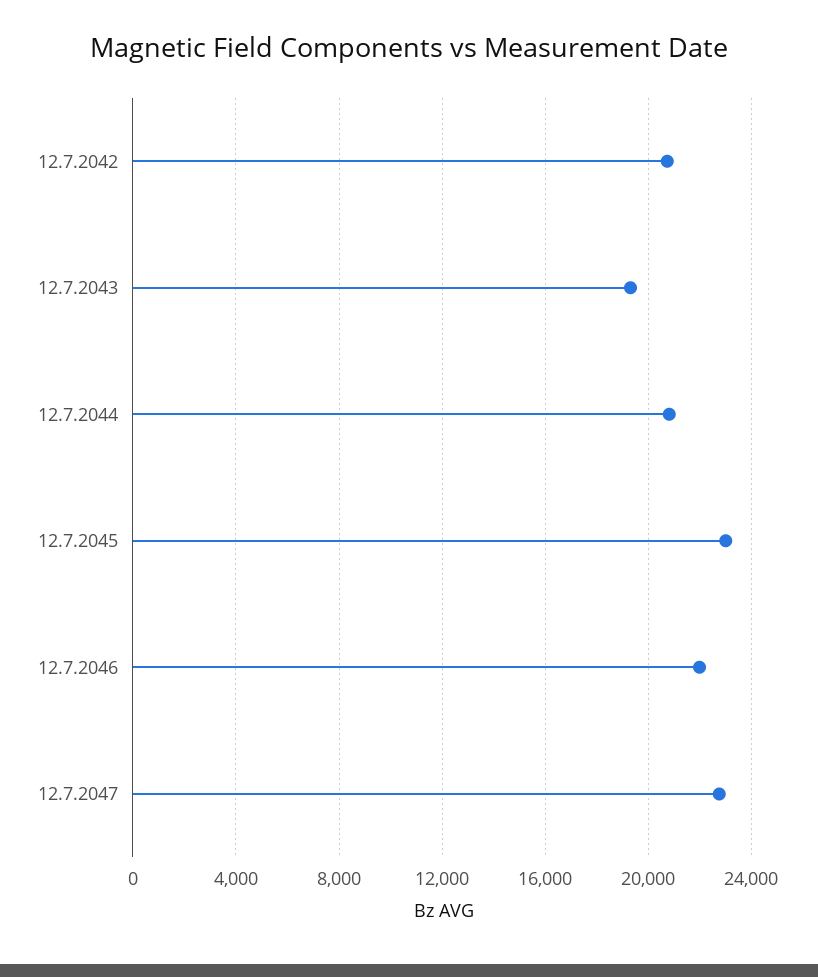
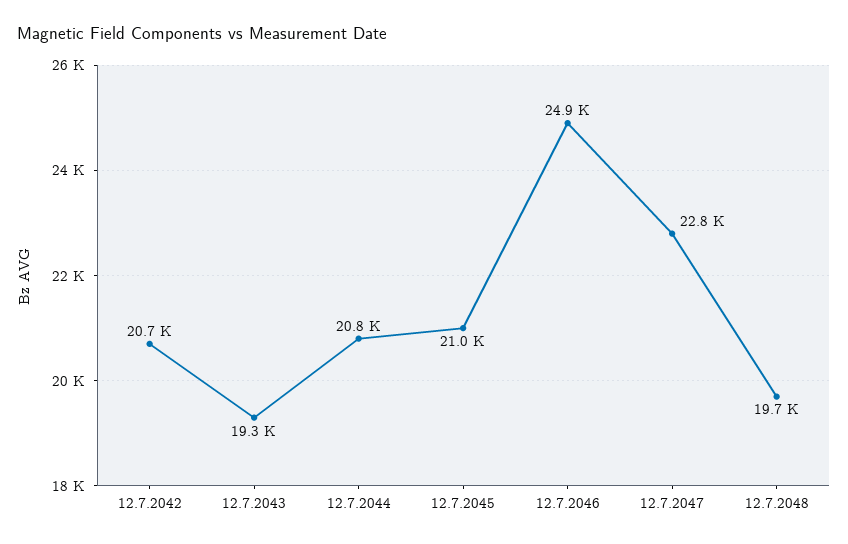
12.7.2045: 23000 -> 21000
12.7.2046: 22000 -> 24900
12.7.2048: none -> 19700

